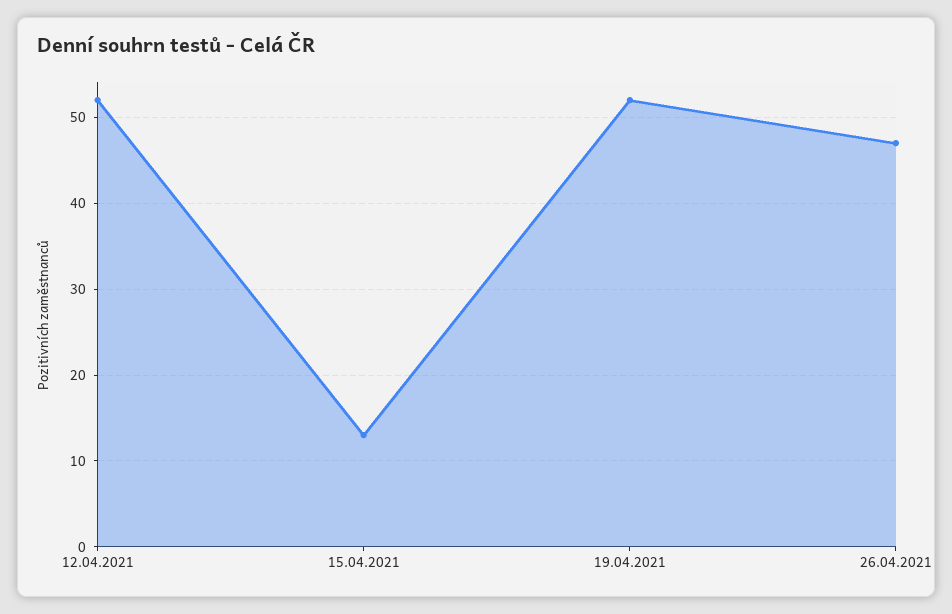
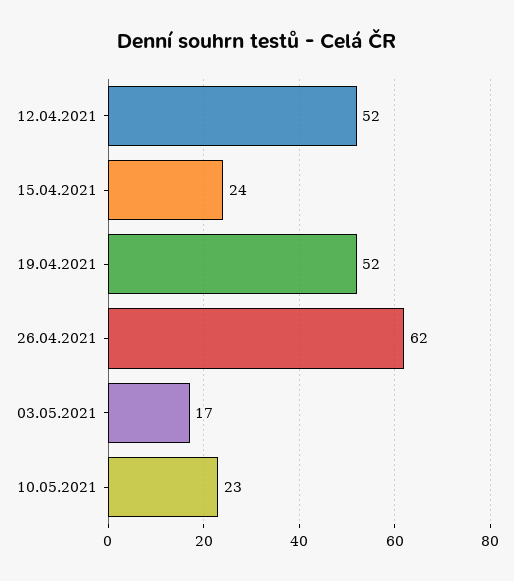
15.04.2021: 13 -> 24
26.04.2021: 47 -> 62
03.05.2021: none -> 17
10.05.2021: none -> 23

